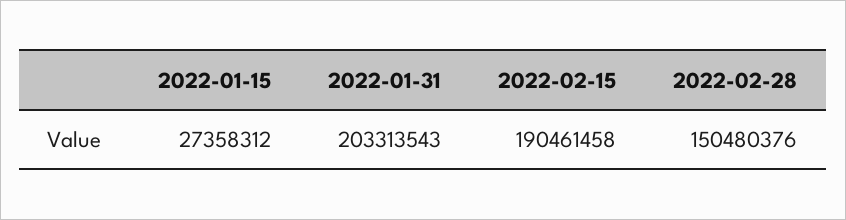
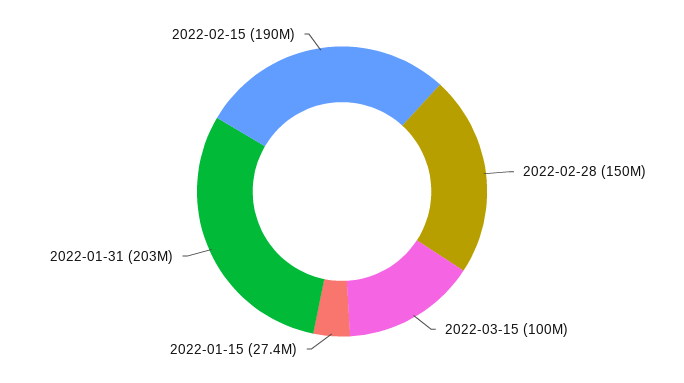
2022-03-15: none -> 100000000

